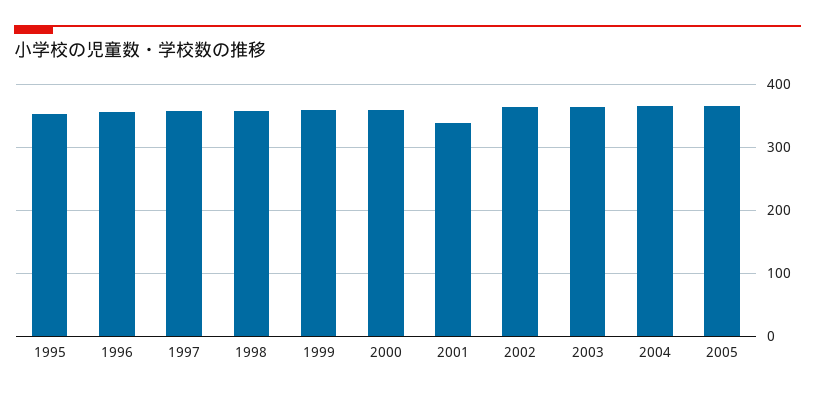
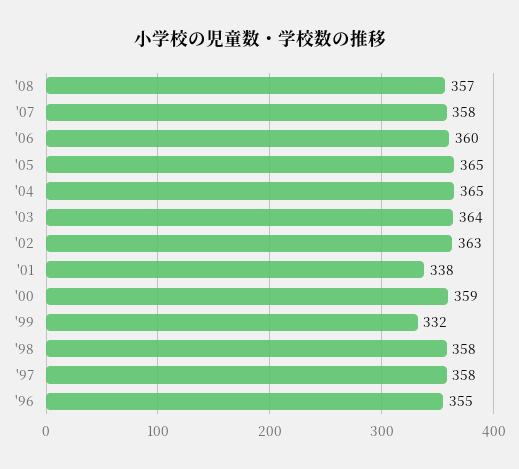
1995: 350 -> none
1999: 360 -> 332
'08: none -> 357
'07: none -> 358
'06: none -> 360

